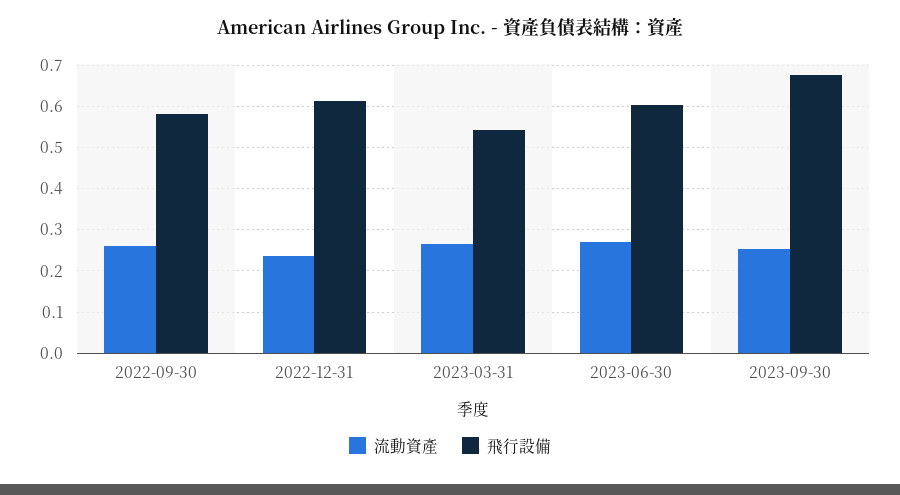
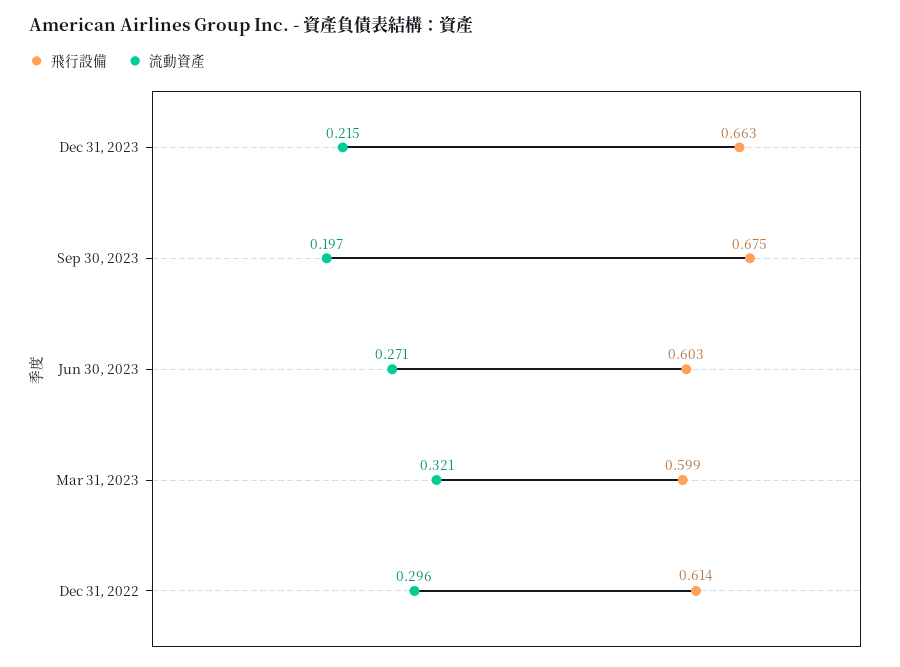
流動資產, 2022-09-30: 0.26 -> none
飛行設備, 2022-09-30: 0.58 -> none
流動資產, 2022-12-31: 0.24 -> 0.296
流動資產, 2023-03-31: 0.26 -> 0.321
飛行設備, 2023-03-31: 0.54 -> 0.599
流動資產, 2023-09-30: 0.26 -> 0.197
飛行設備, Dec 31, 2023: none -> 0.663
流動資產, Dec 31, 2023: none -> 0.215

